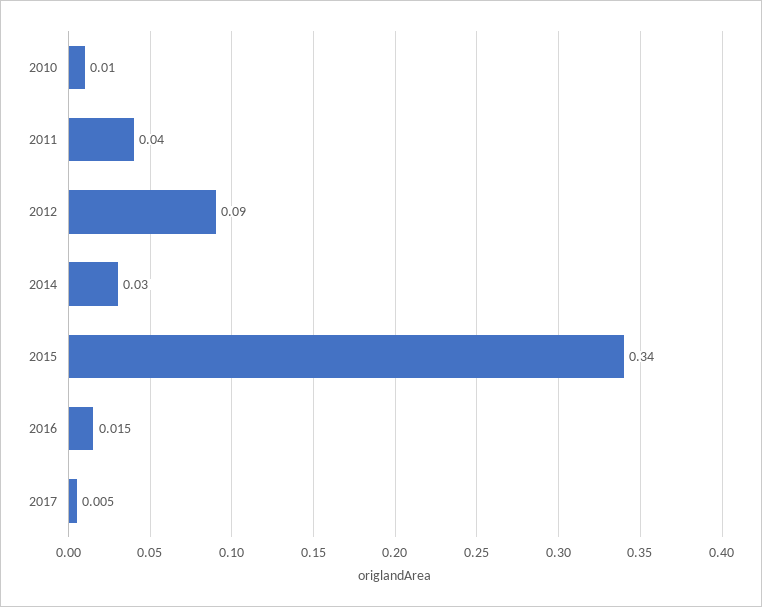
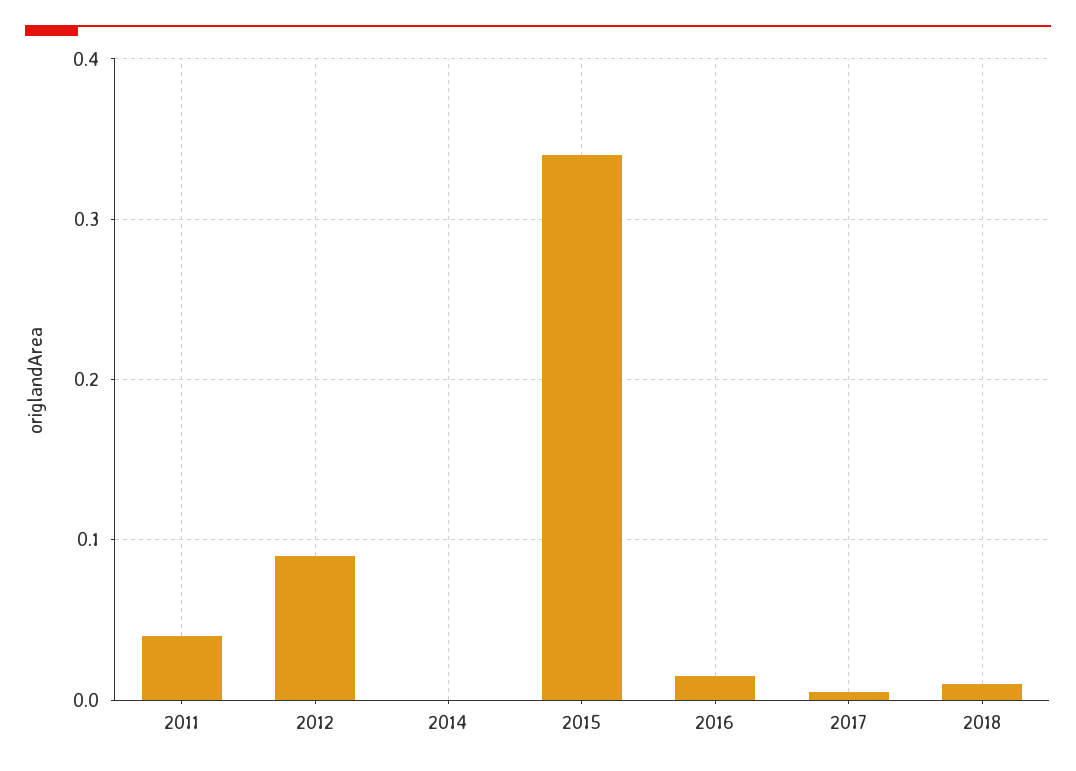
2010: 0.01 -> none
2014: 0.03 -> 0
2018: none -> 0.01

